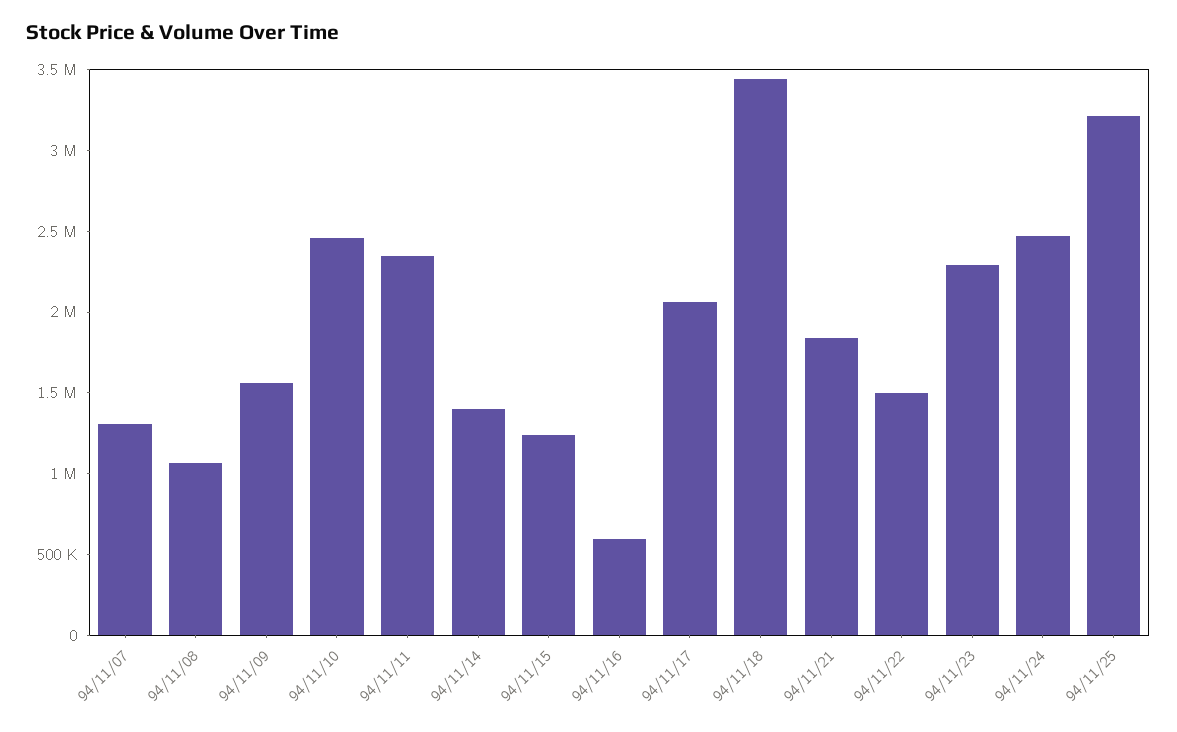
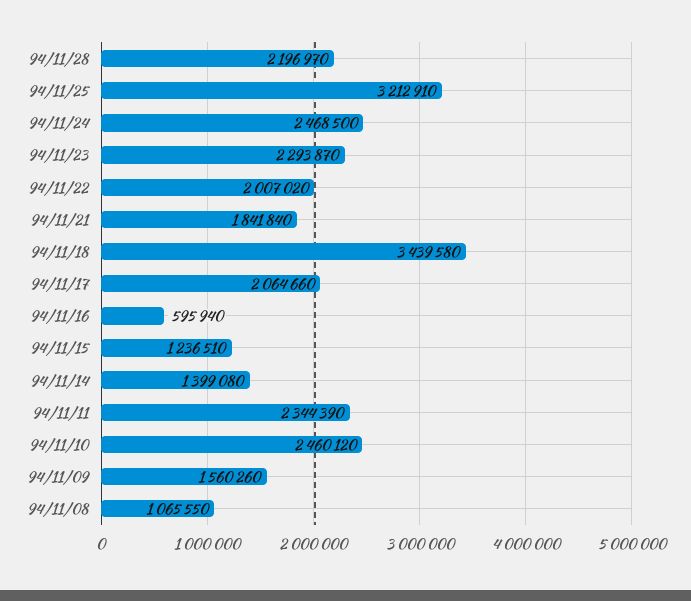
94/11/07: 1300000 -> none
94/11/22: 1500000 -> 2007020
94/11/28: none -> 2196970

